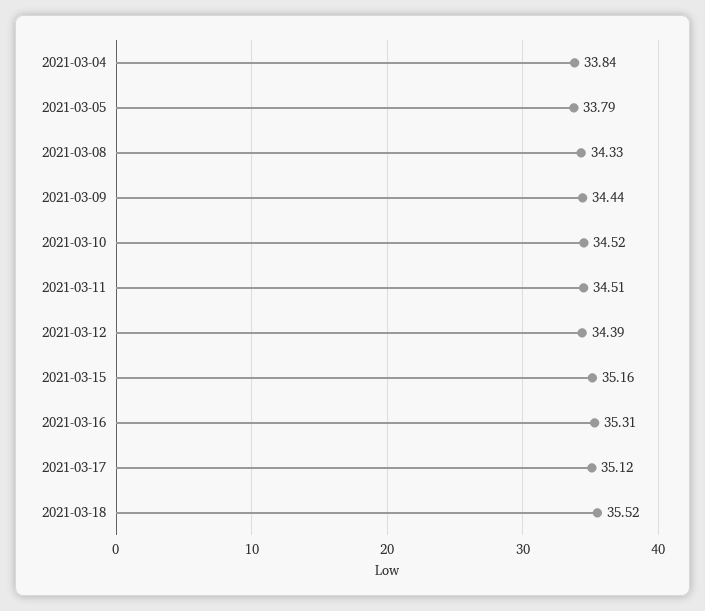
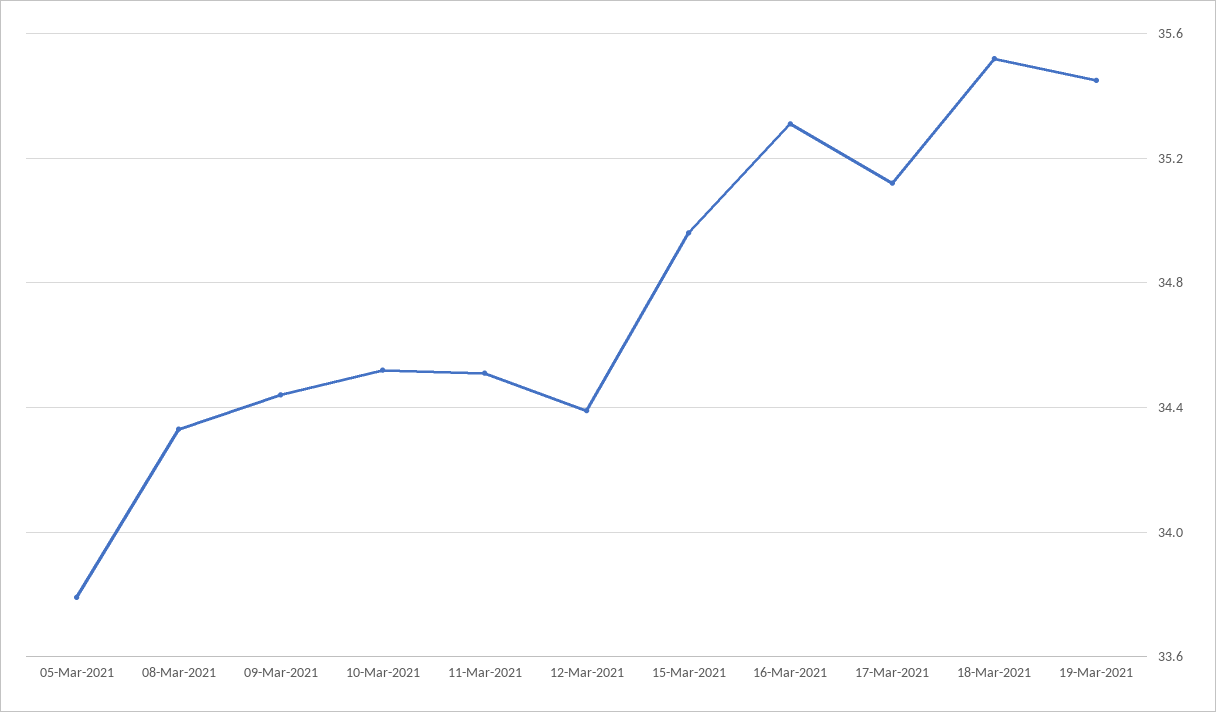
2021-03-04: 33.84 -> none
2021-03-15: 35.16 -> 34.95
19-Mar-2021: none -> 35.45

